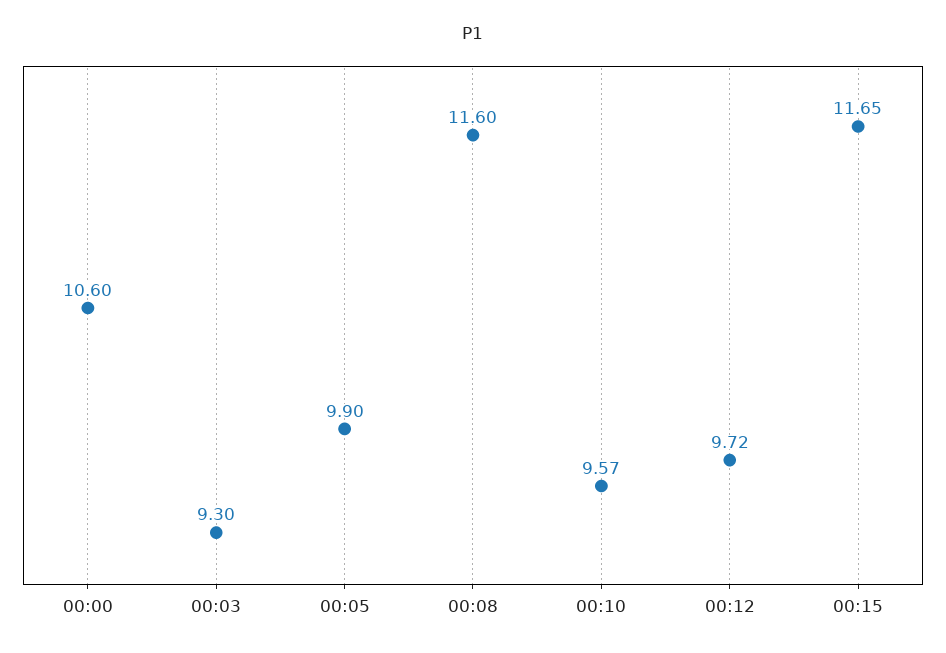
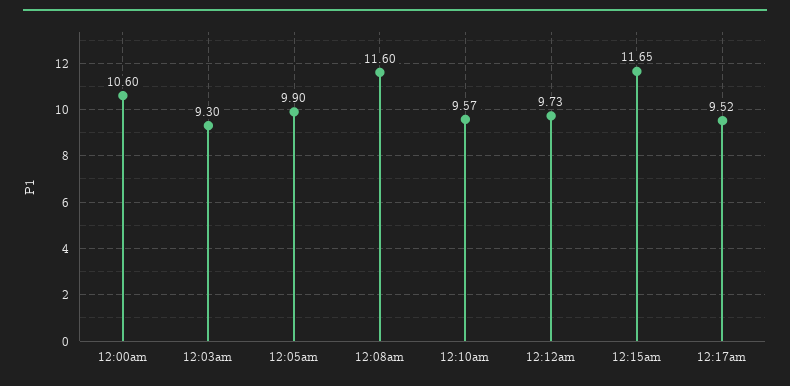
00:12: 9.72 -> 9.73
12:17am: none -> 9.52

